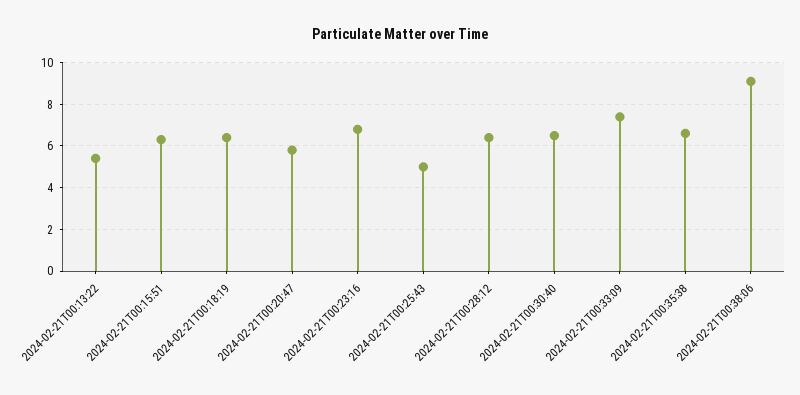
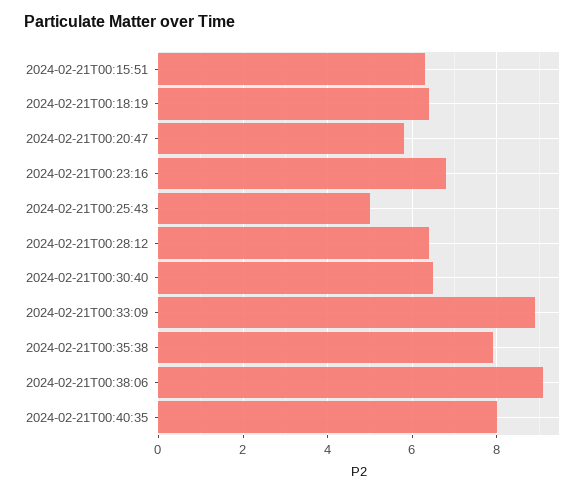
2024-02-21T00:13:22: 5.5 -> none
2024-02-21T00:33:09: 7.5 -> 9
2024-02-21T00:35:38: 6.5 -> 8
2024-02-21T00:40:35: none -> 8

